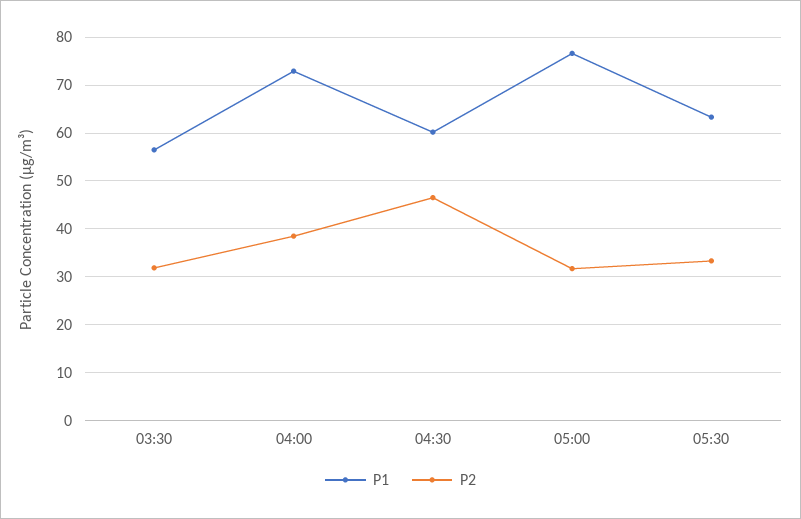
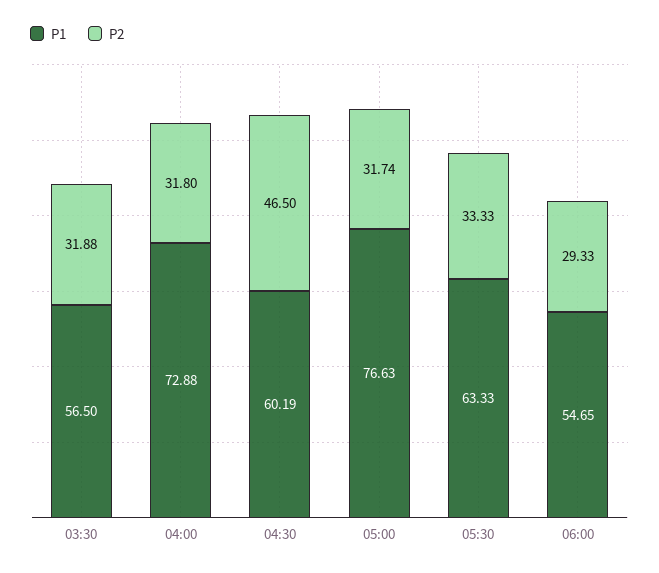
P2, 04:00: 38 -> 31.8
P1, 06:00: none -> 54.65
P2, 06:00: none -> 29.33

